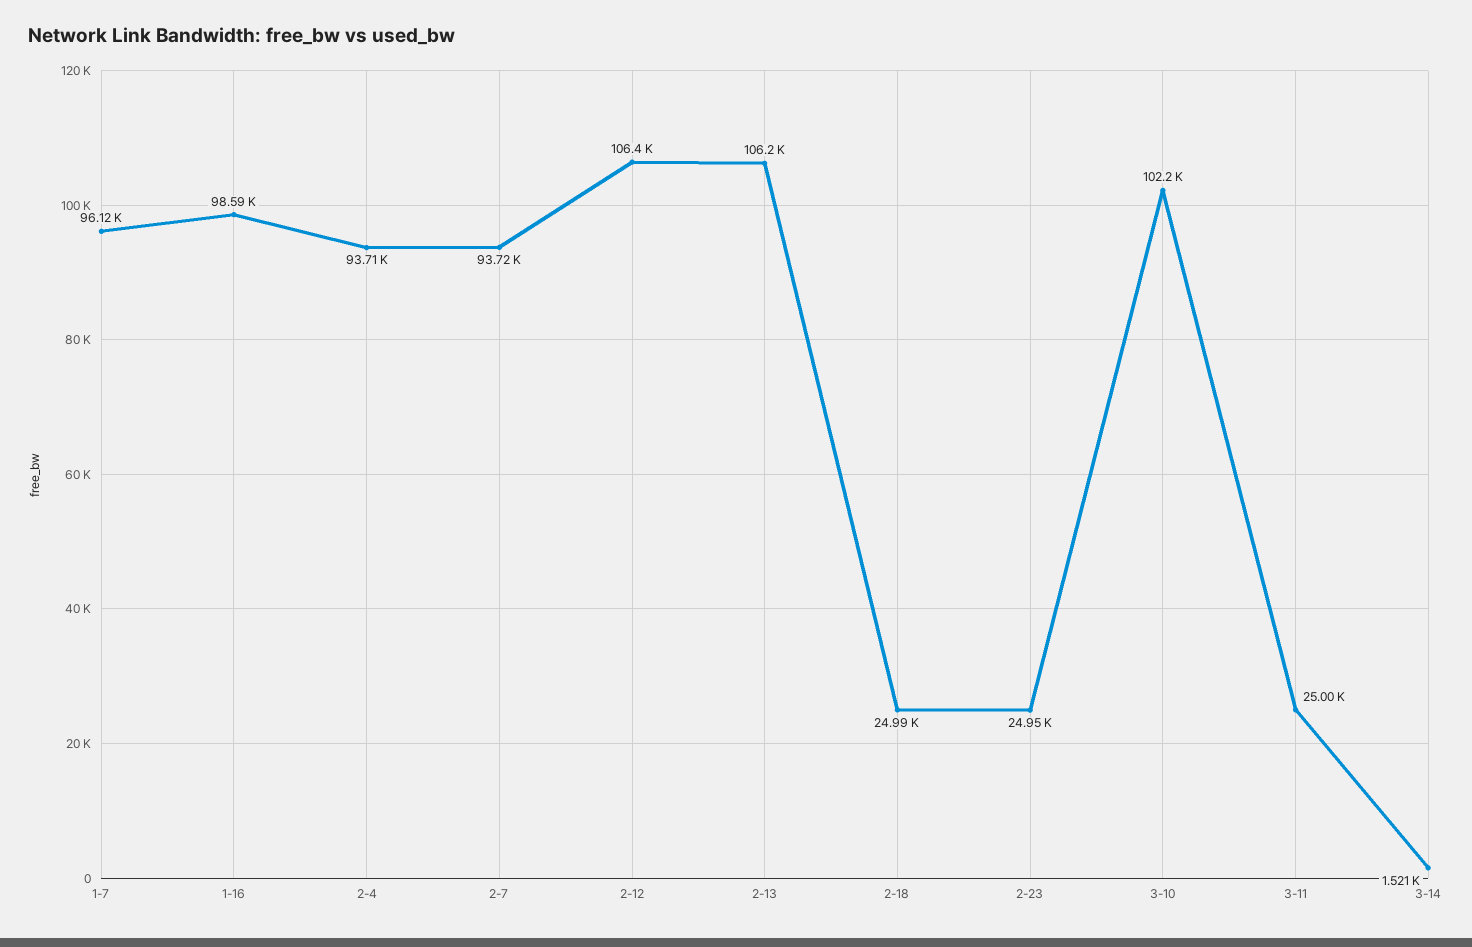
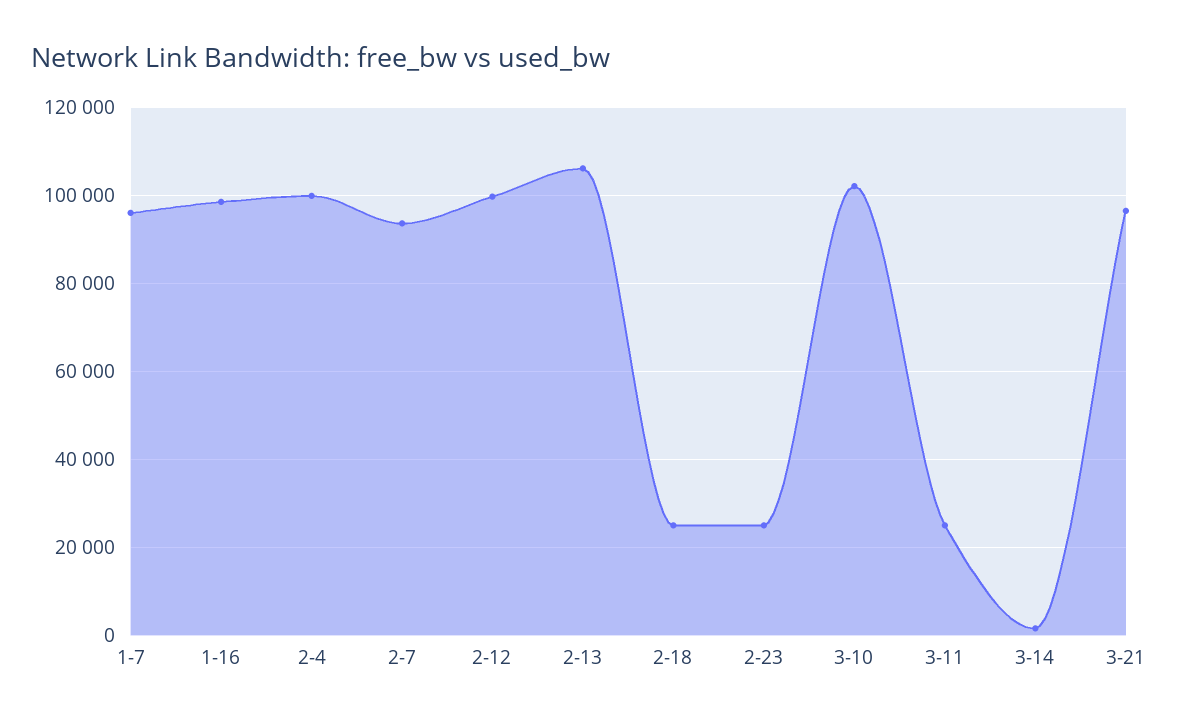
2-4: 93710 -> 100000
2-12: 106400 -> 100000
3-21: none -> 96000

